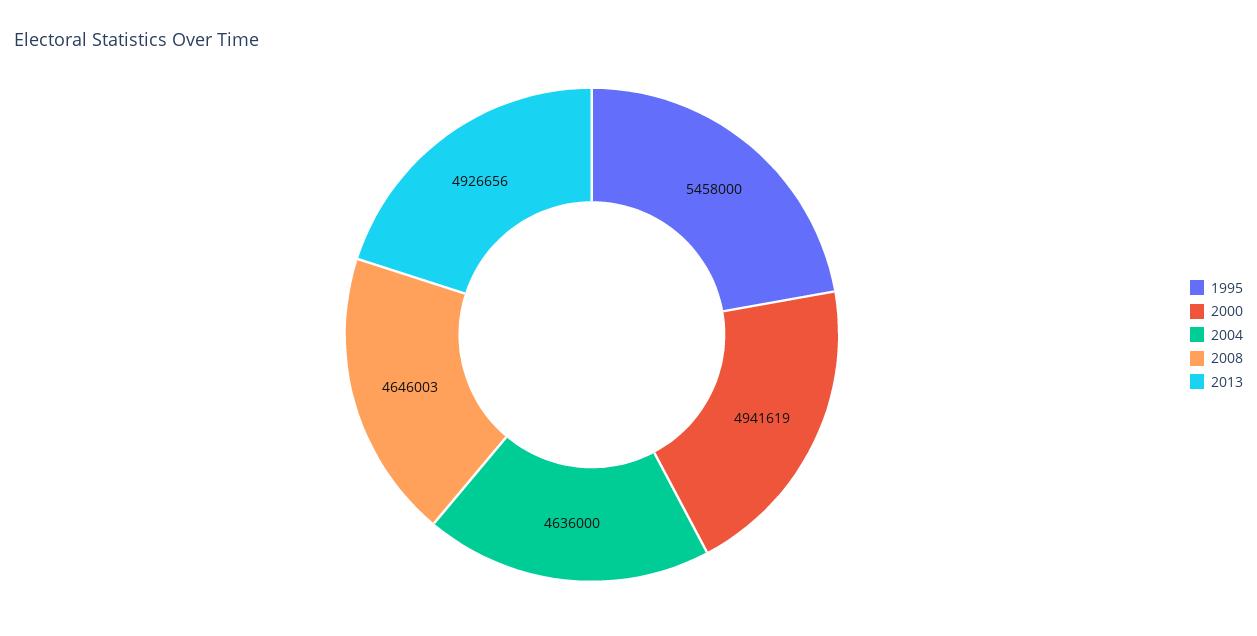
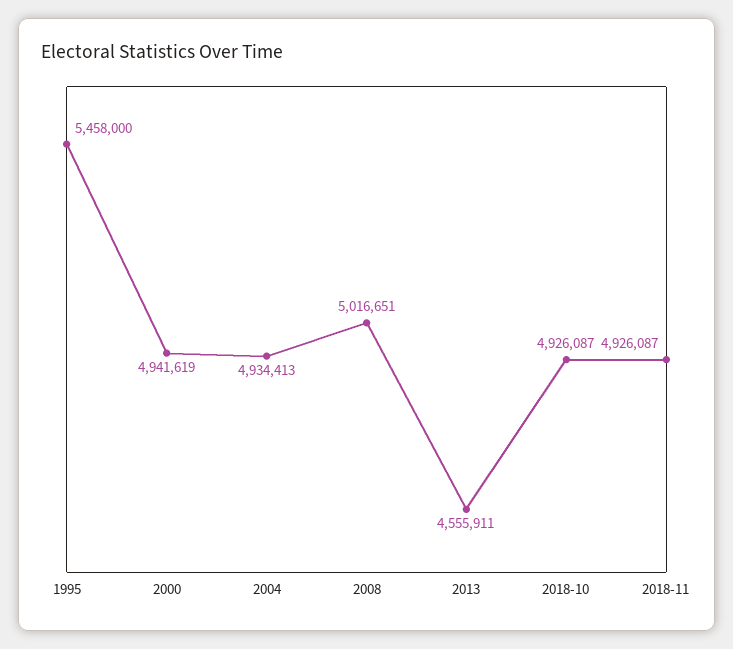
2004: 4636000 -> 4934413
2008: 4646003 -> 5016651
2013: 4926656 -> 4555911
2018-10: none -> 4926087
2018-11: none -> 4926087

